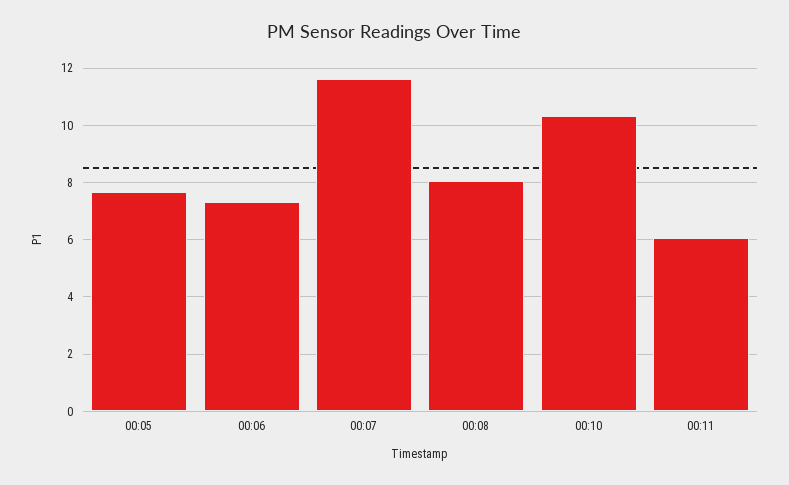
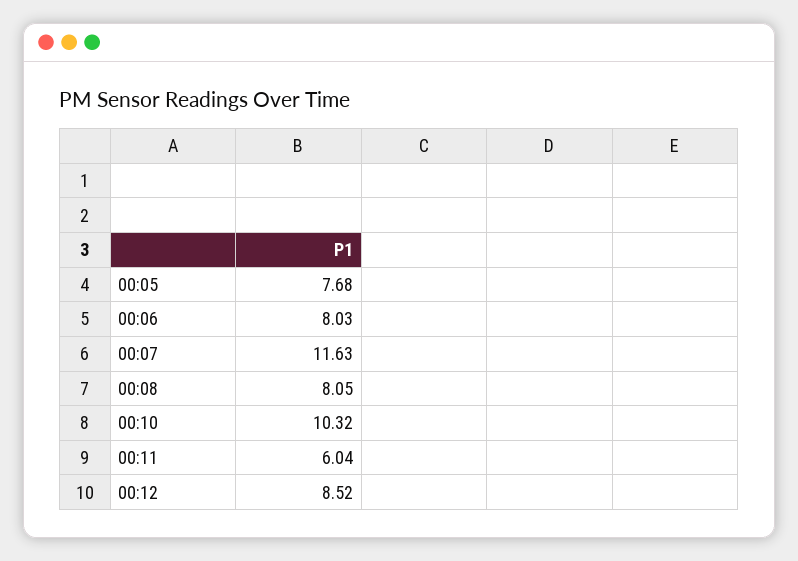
00:06: 7.25 -> 8.03
00:12: none -> 8.52

